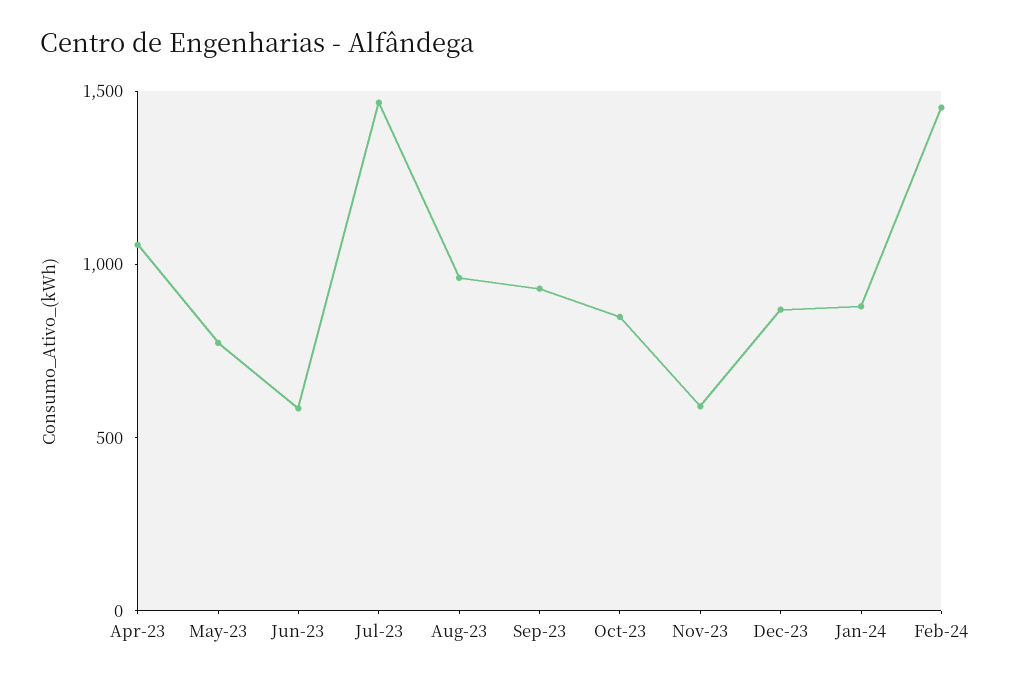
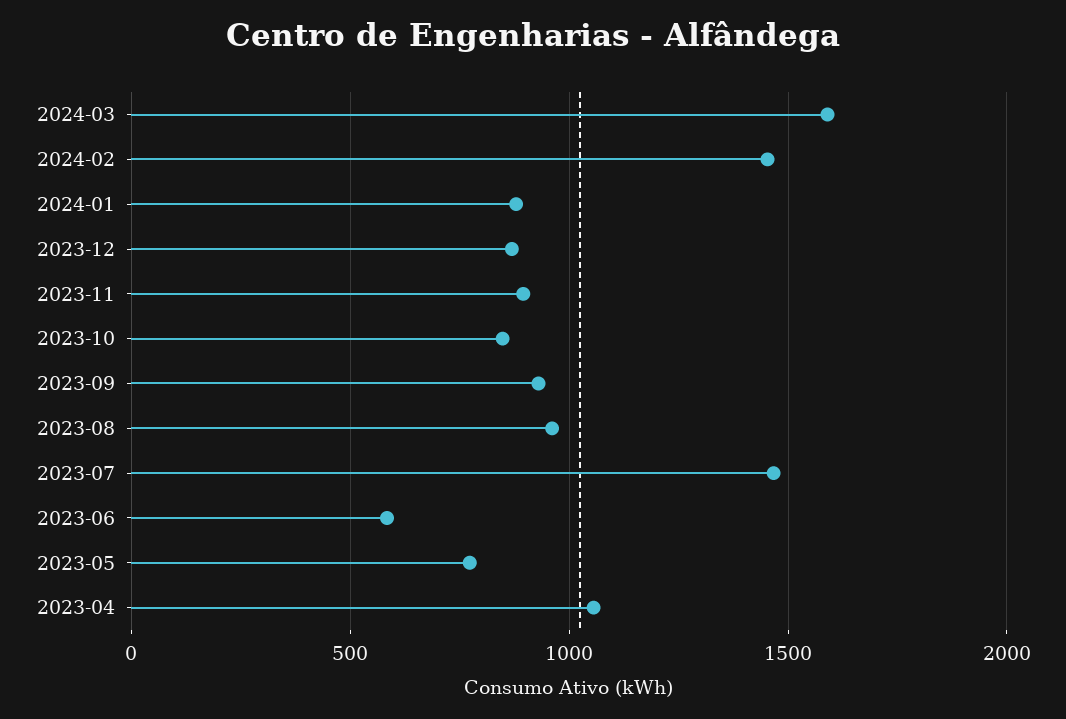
Nov-23: 600 -> 900
2024-03: none -> 1600

